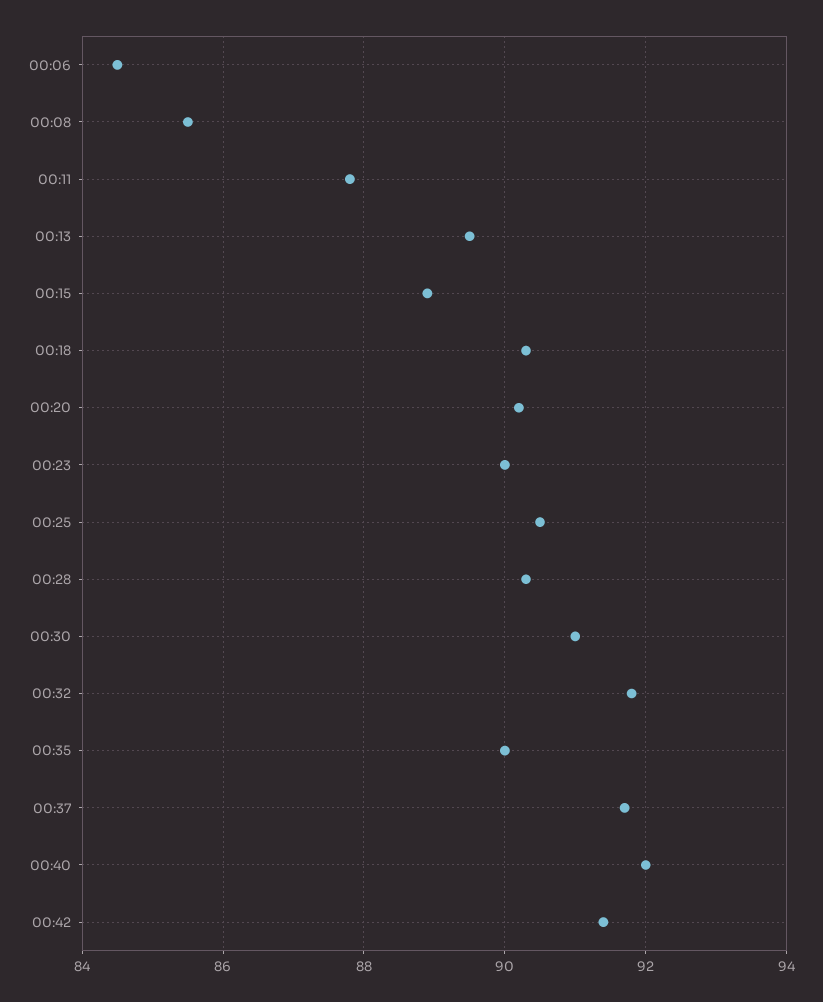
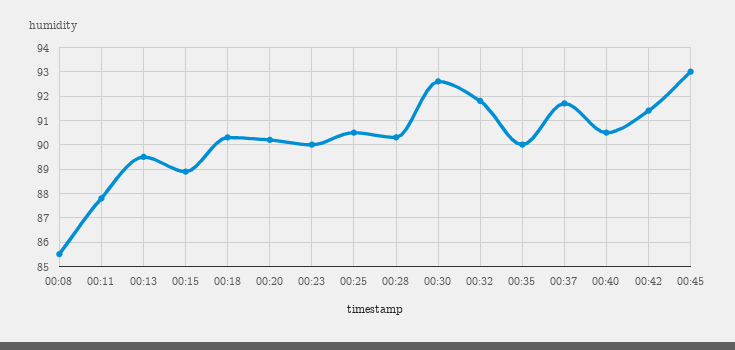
00:06: 84.5 -> none
00:30: 91 -> 92.5
00:40: 92 -> 90.5
00:45: none -> 93

